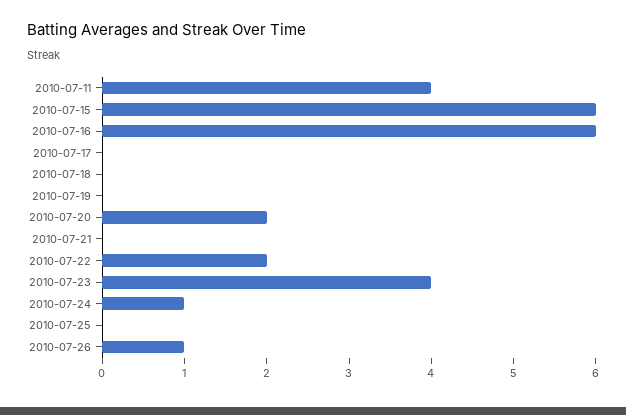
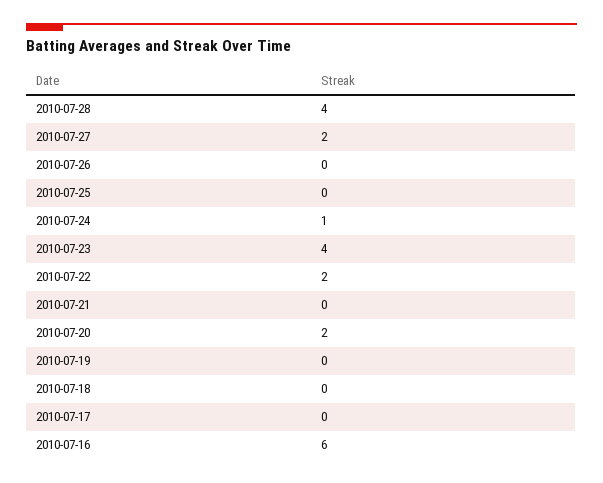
2010-07-11: 4 -> none
2010-07-15: 6 -> none
2010-07-26: 1 -> 0
2010-07-28: none -> 4
2010-07-27: none -> 2

